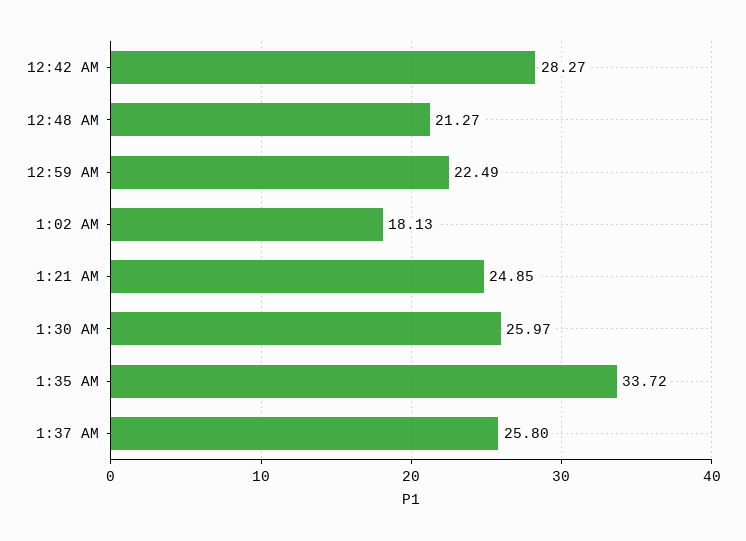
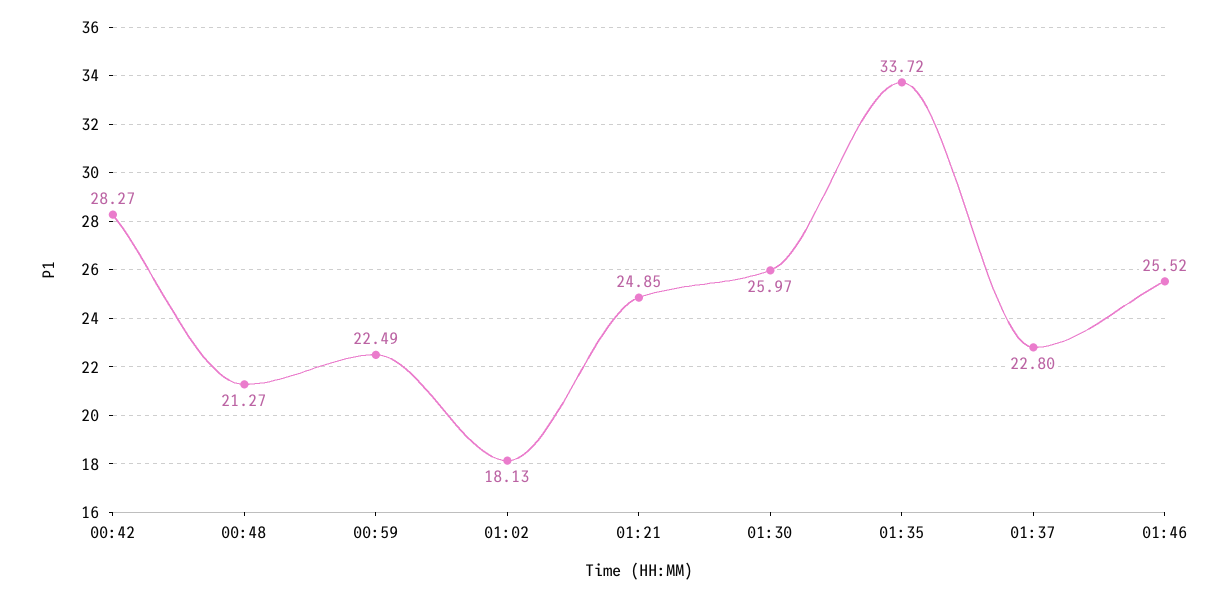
1:37 AM: 25.8 -> 22.8
01:46: none -> 25.52

